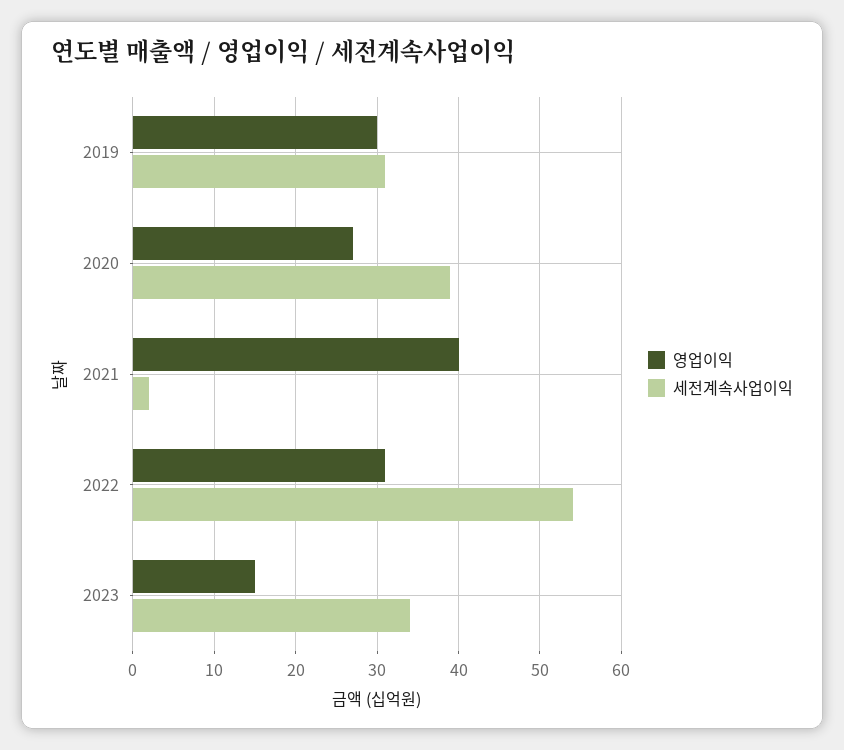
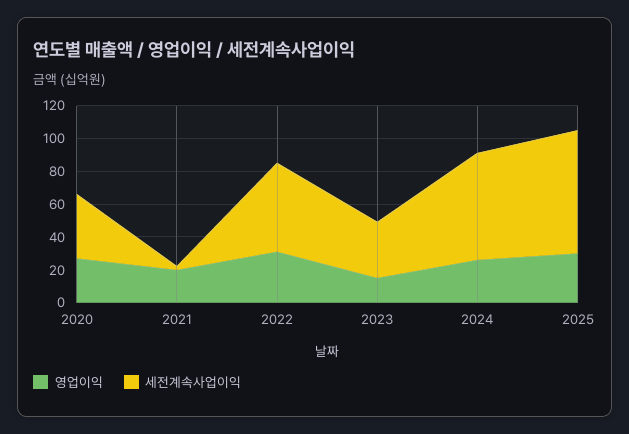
영업이익, 2019: 30 -> none
세전계속사업이익, 2019: 31 -> none
영업이익, 2021: 40 -> 20
영업이익, 2024: none -> 25
세전계속사업이익, 2024: none -> 65
영업이익, 2025: none -> 30
세전계속사업이익, 2025: none -> 75

